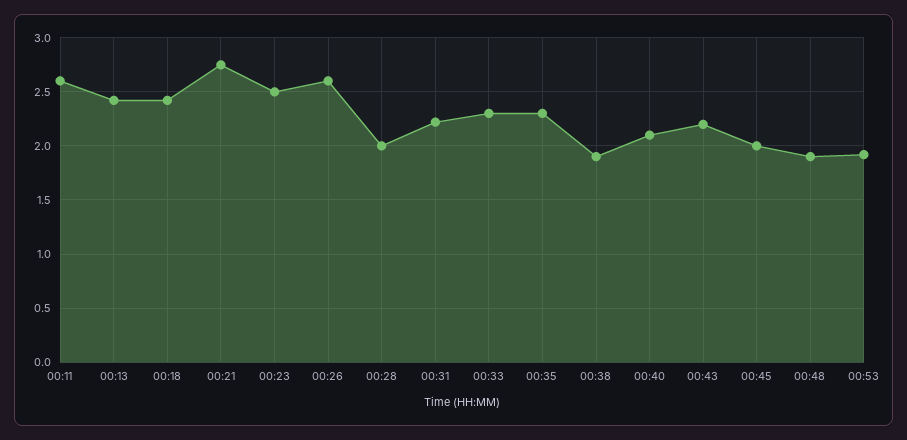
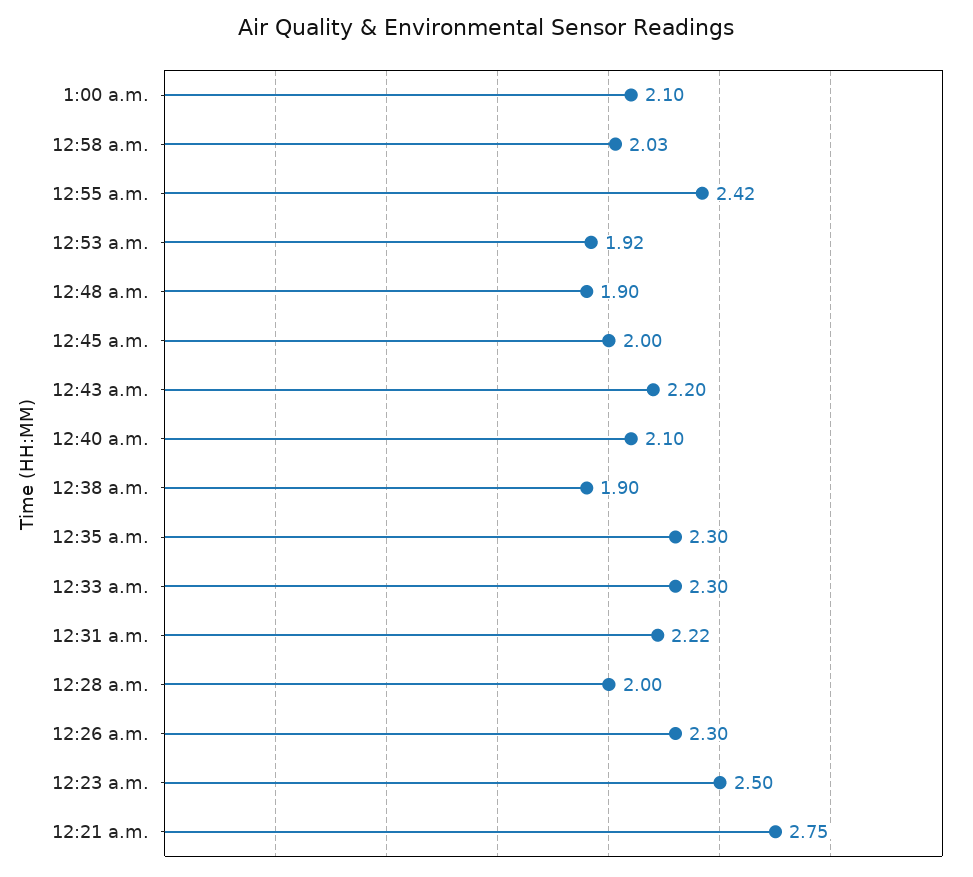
00:11: 2.6 -> none
00:13: 2.4 -> none
00:18: 2.4 -> none
00:26: 2.6 -> 2.3
1:00 a.m.: none -> 2.1
12:58 a.m.: none -> 2.03
12:55 a.m.: none -> 2.42

